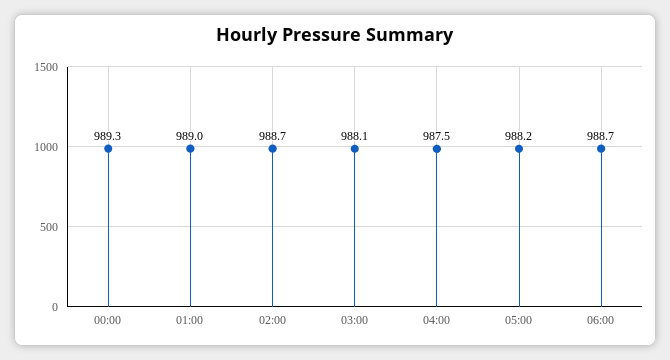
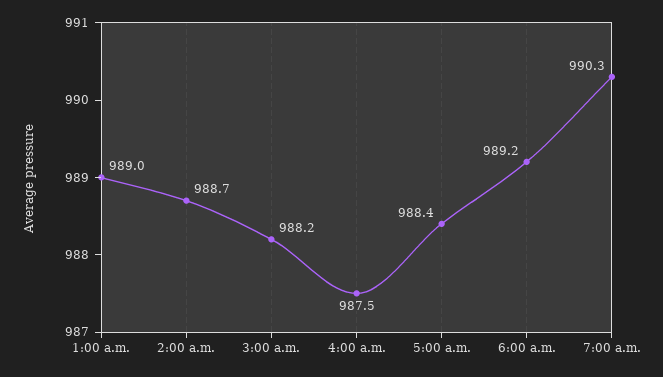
00:00: 989.3 -> none
03:00: 988.1 -> 988.2
05:00: 988.2 -> 988.4
06:00: 988.7 -> 989.2
7:00 a.m.: none -> 990.3

